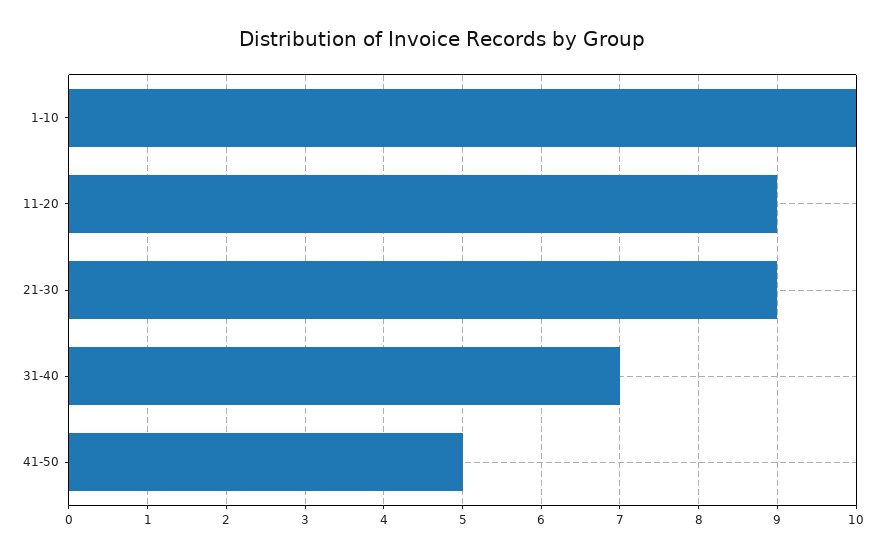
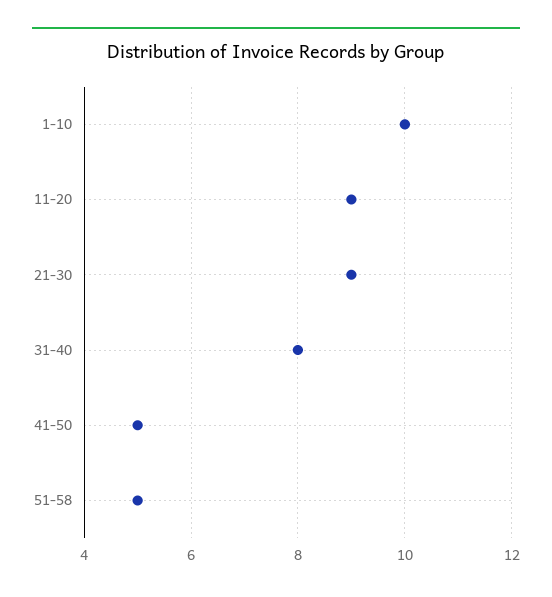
31-40: 7 -> 8
51-58: none -> 5

